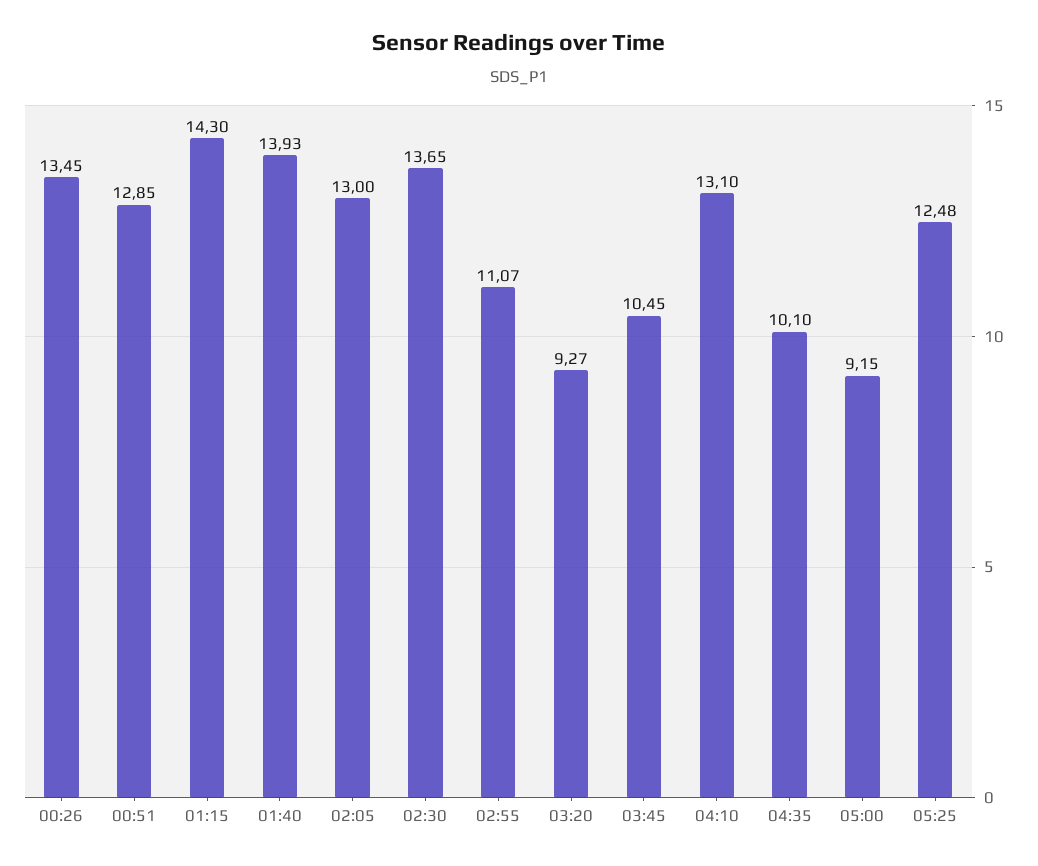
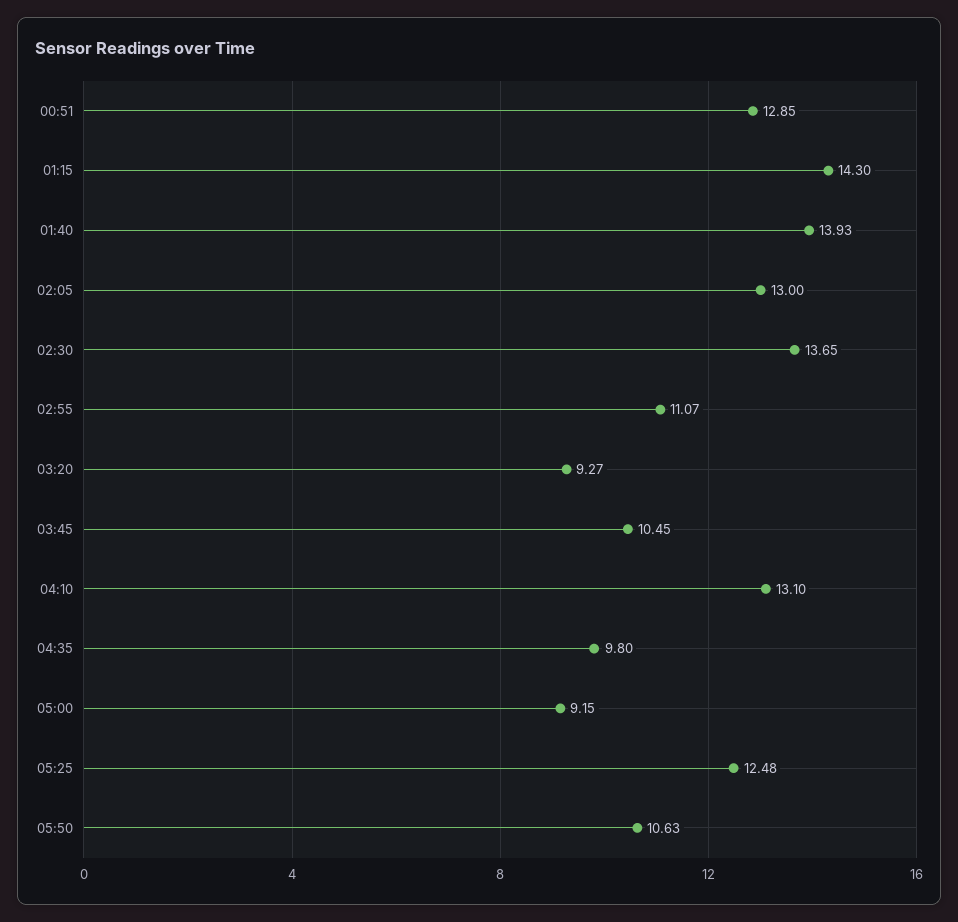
00:26: 13.45 -> none
04:35: 10.1 -> 9.8
05:50: none -> 10.63

